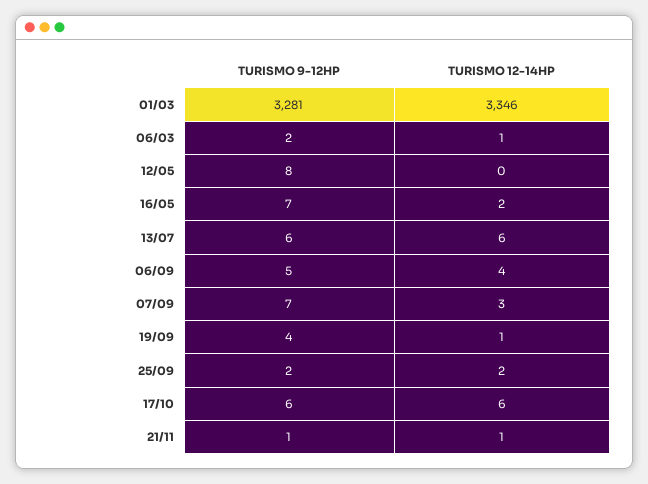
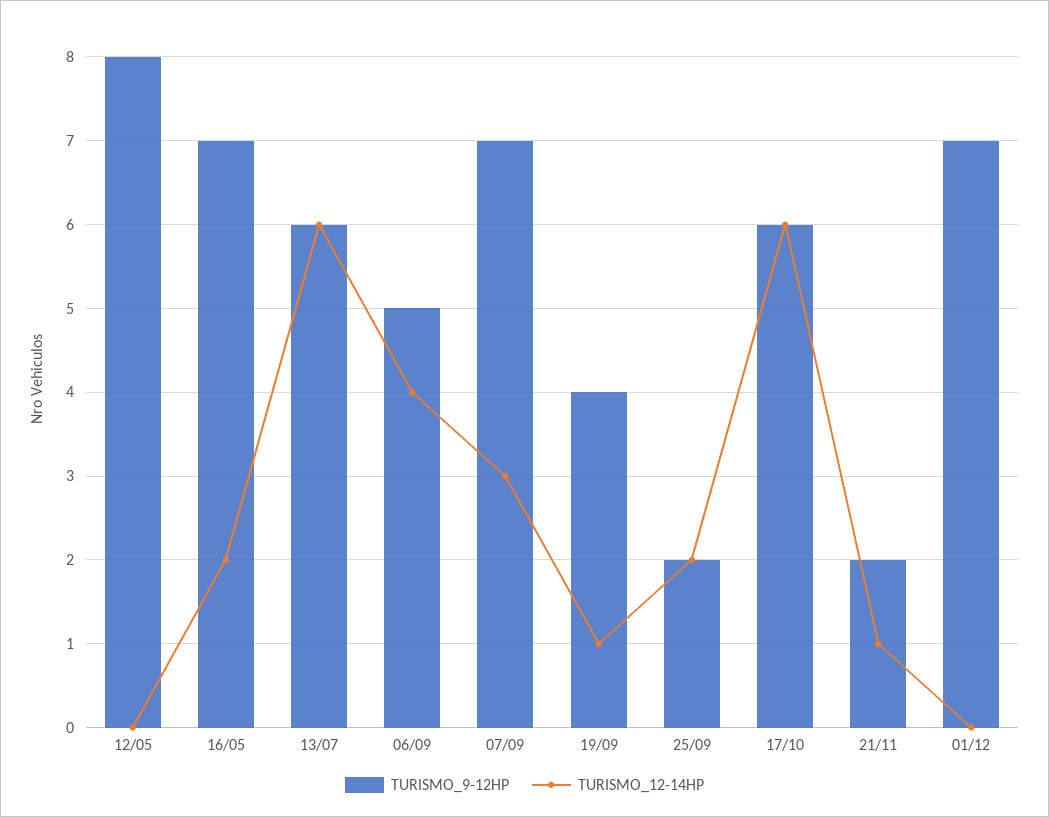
TURISMO 9-12HP, 01/03: 3281 -> none
TURISMO 12-14HP, 01/03: 3346 -> none
TURISMO 9-12HP, 06/03: 2 -> none
TURISMO 12-14HP, 06/03: 1 -> none
TURISMO 9-12HP, 21/11: 1 -> 2
TURISMO 9-12HP, 01/12: none -> 7
TURISMO 12-14HP, 01/12: none -> 0

